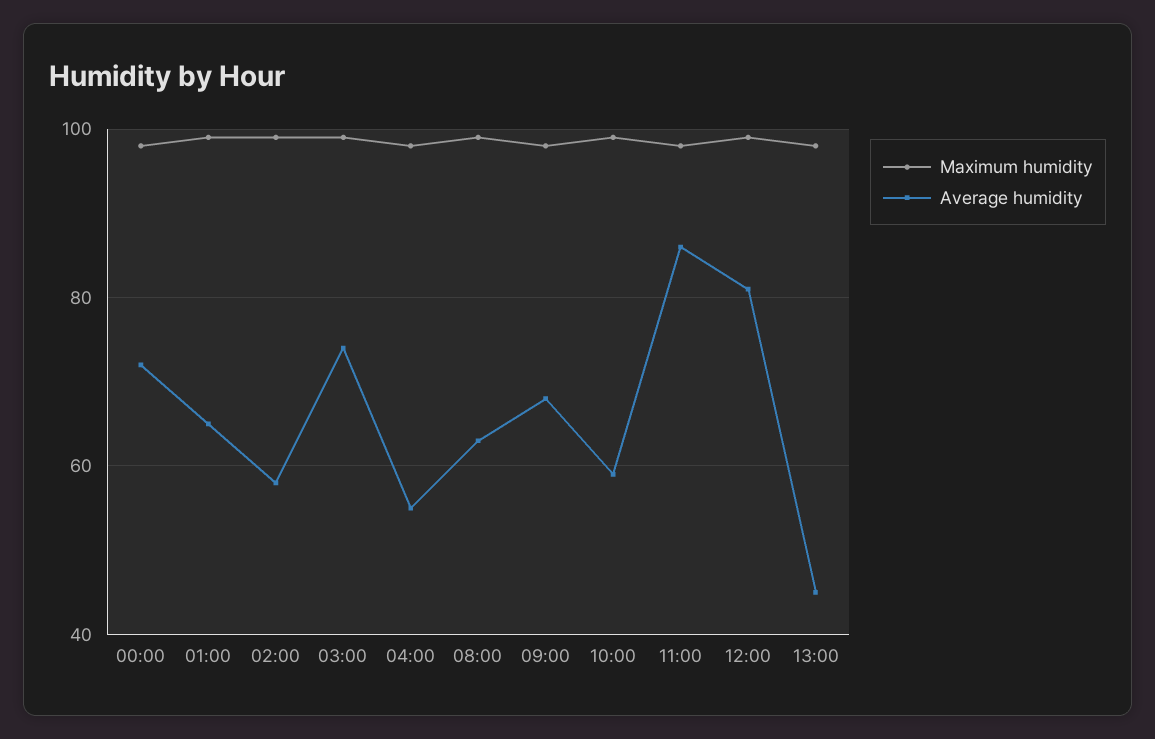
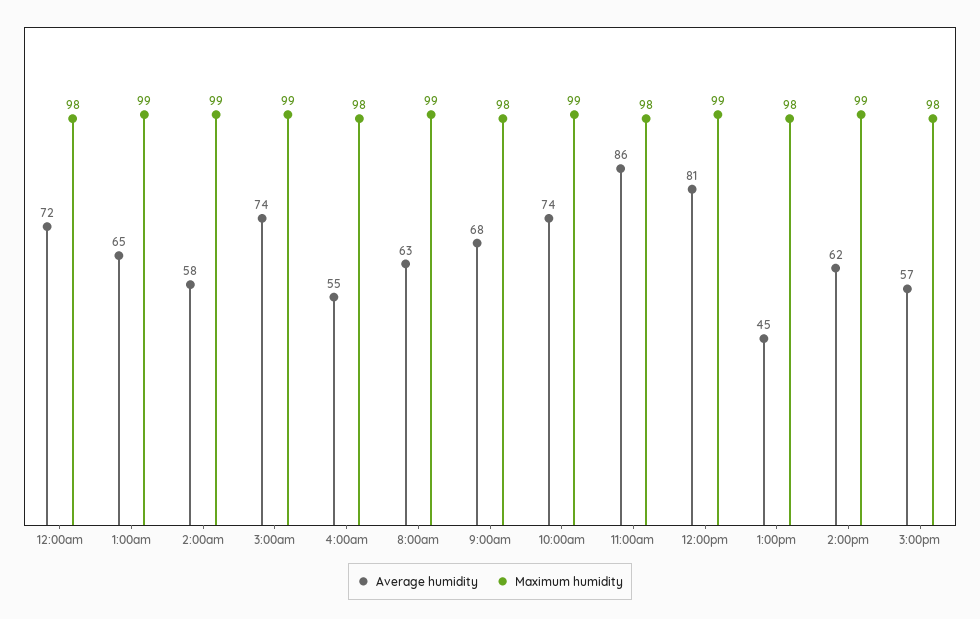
Average humidity, 10:00: 60 -> 74
Average humidity, 2:00pm: none -> 62
Maximum humidity, 2:00pm: none -> 99
Average humidity, 3:00pm: none -> 57
Maximum humidity, 3:00pm: none -> 98

